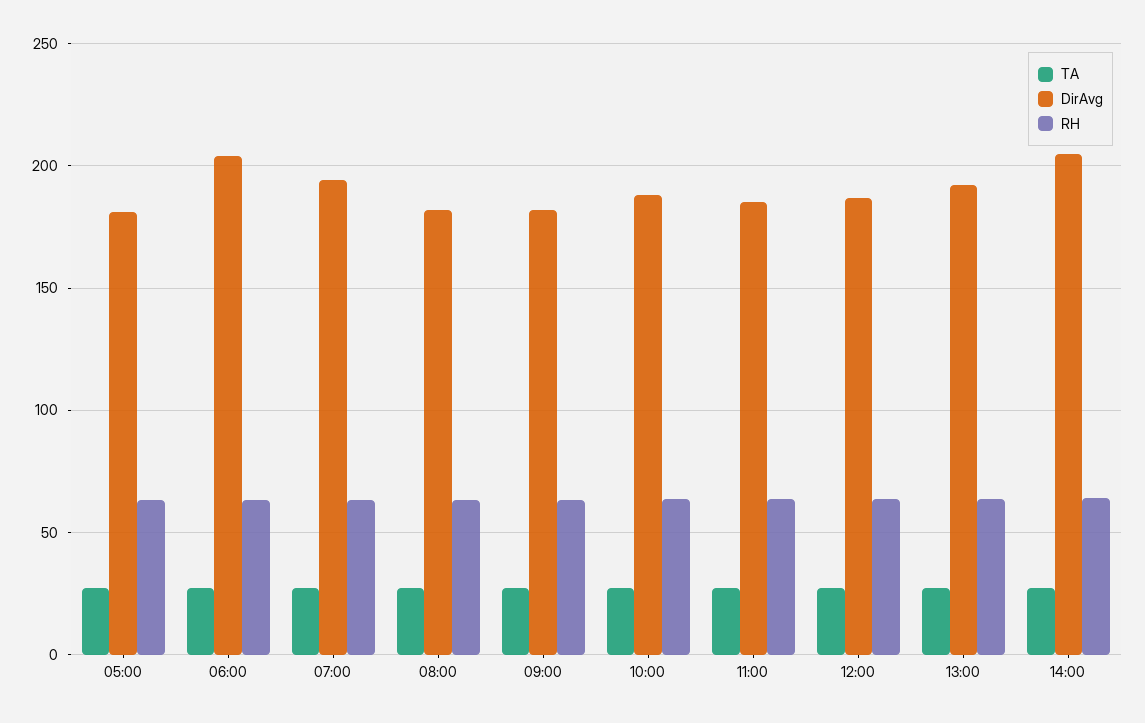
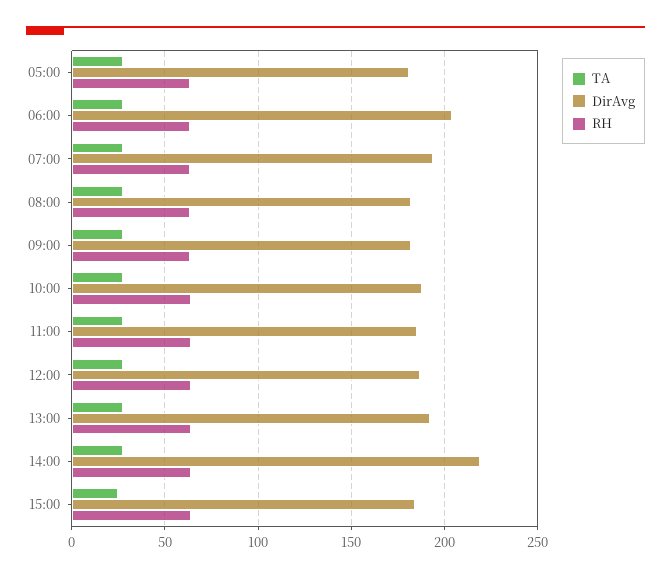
DirAvg, 14:00: 205 -> 220
TA, 15:00: none -> 25
DirAvg, 15:00: none -> 185
RH, 15:00: none -> 65

